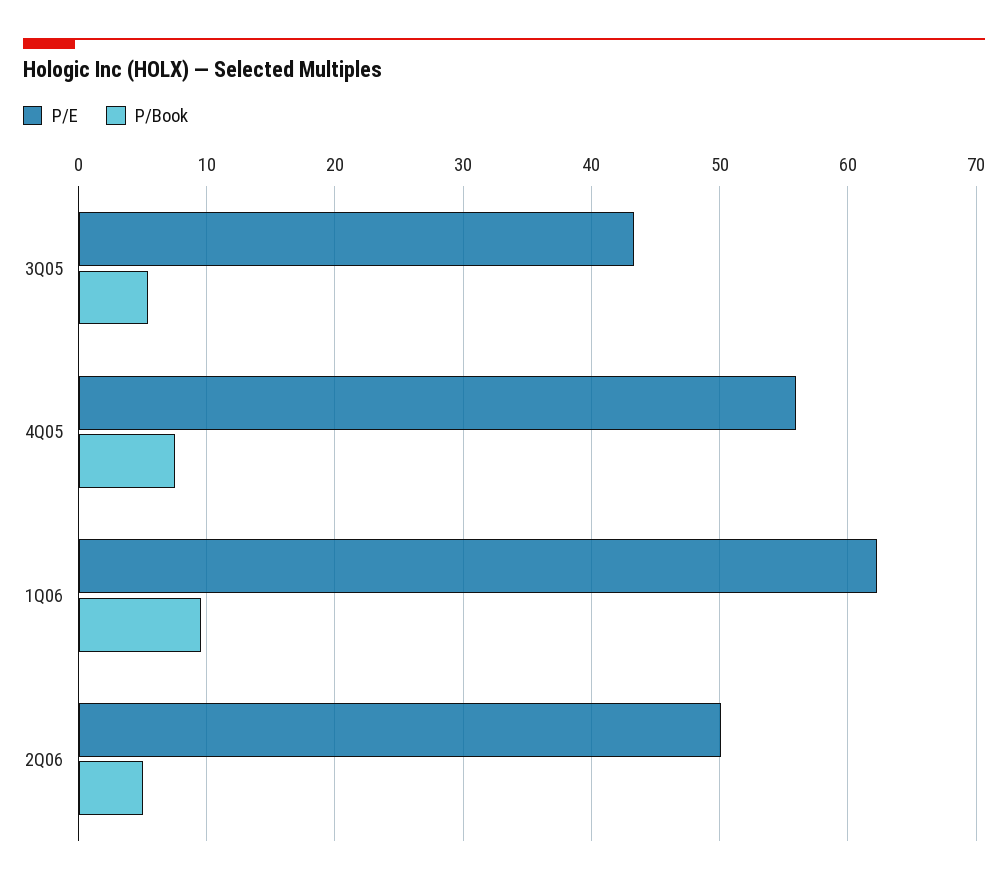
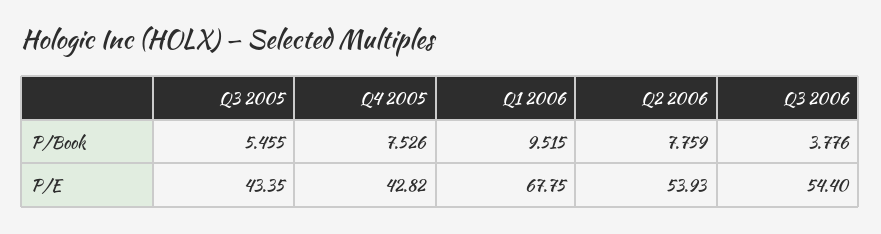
P/E, 4Q05: 56 -> 42.82
P/E, 1Q06: 62 -> 67.75
P/E, 2Q06: 50 -> 53.93
P/Book, 2Q06: 5 -> 7.759
P/Book, Q3 2006: none -> 3.776
P/E, Q3 2006: none -> 54.4

